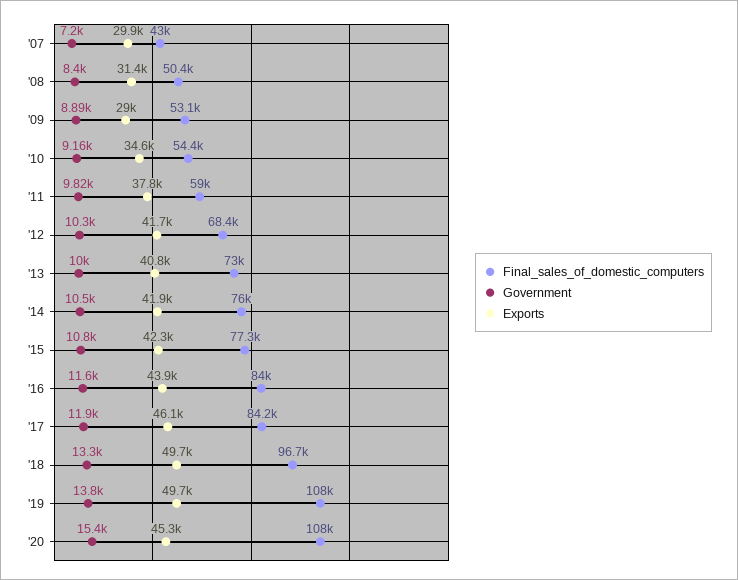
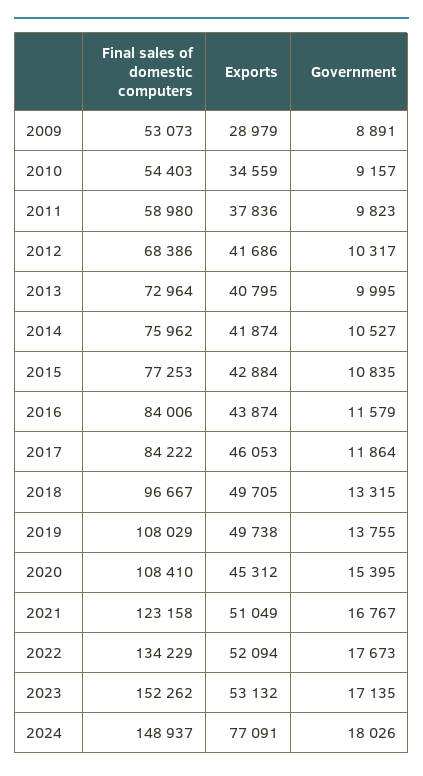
Final_sales_of_domestic_computers, '07: 43000 -> none
Government, '07: 7200 -> none
Exports, '07: 29900 -> none
Final_sales_of_domestic_computers, '08: 50400 -> none
Government, '08: 8400 -> none
Exports, '08: 31400 -> none
Exports, '15: 42300 -> 42884
Final_sales_of_domestic_computers, 2021: none -> 123158
Exports, 2021: none -> 51049
Government, 2021: none -> 16767
Final_sales_of_domestic_computers, 2022: none -> 134229
Exports, 2022: none -> 52094
Government, 2022: none -> 17673
Final_sales_of_domestic_computers, 2023: none -> 152262
Exports, 2023: none -> 53132
Government, 2023: none -> 17135
Final_sales_of_domestic_computers, 2024: none -> 148937
Exports, 2024: none -> 77091
Government, 2024: none -> 18026

